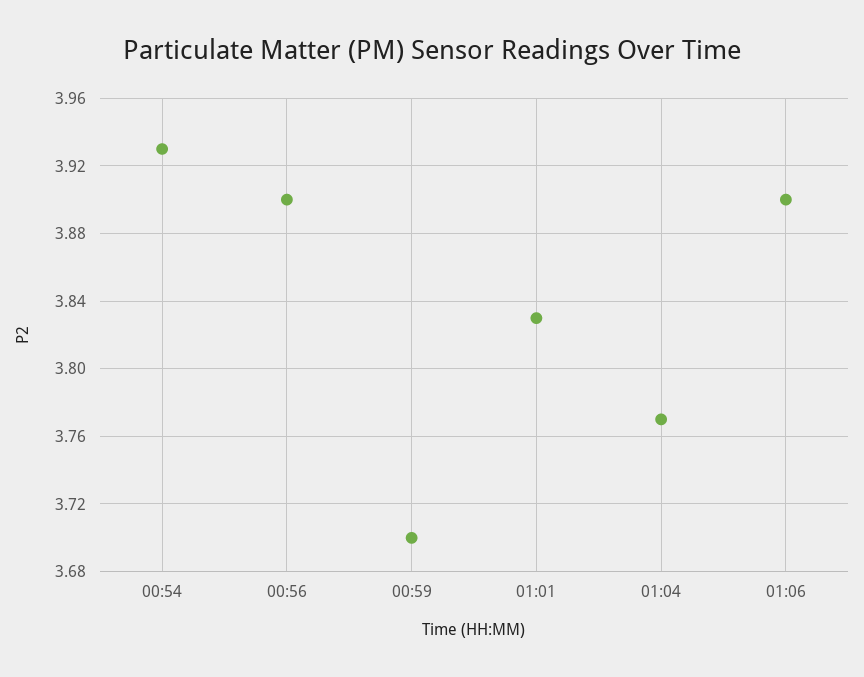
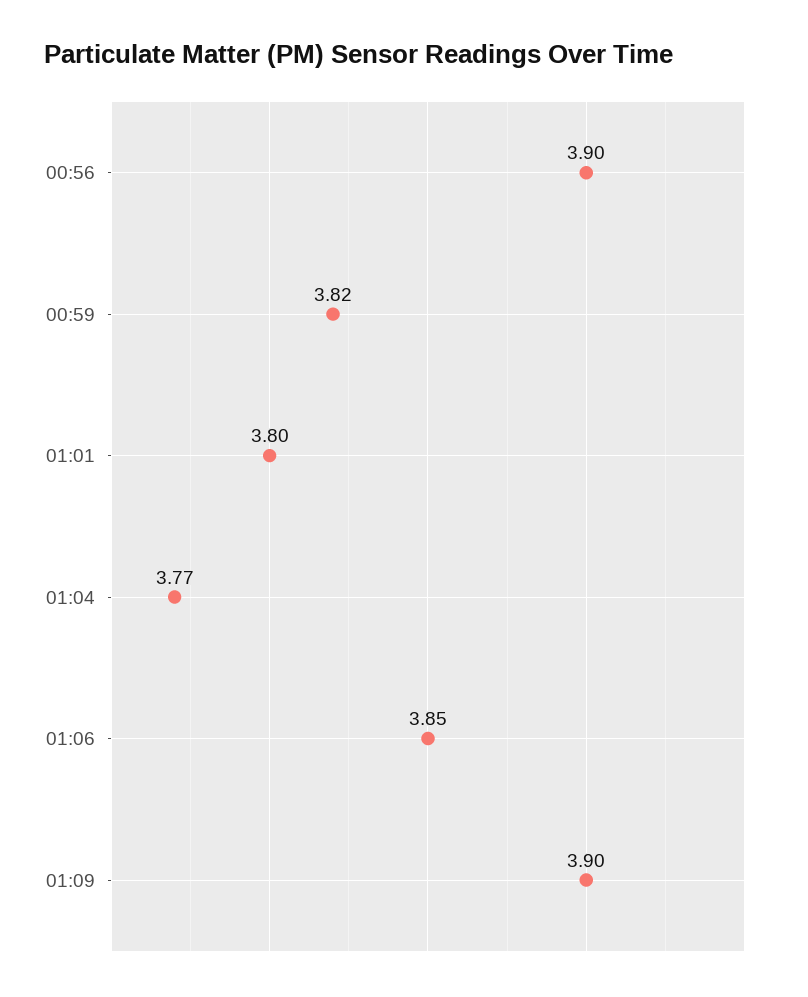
00:54: 3.93 -> none
00:59: 3.7 -> 3.82
01:01: 3.83 -> 3.8
01:06: 3.9 -> 3.85
01:09: none -> 3.9

